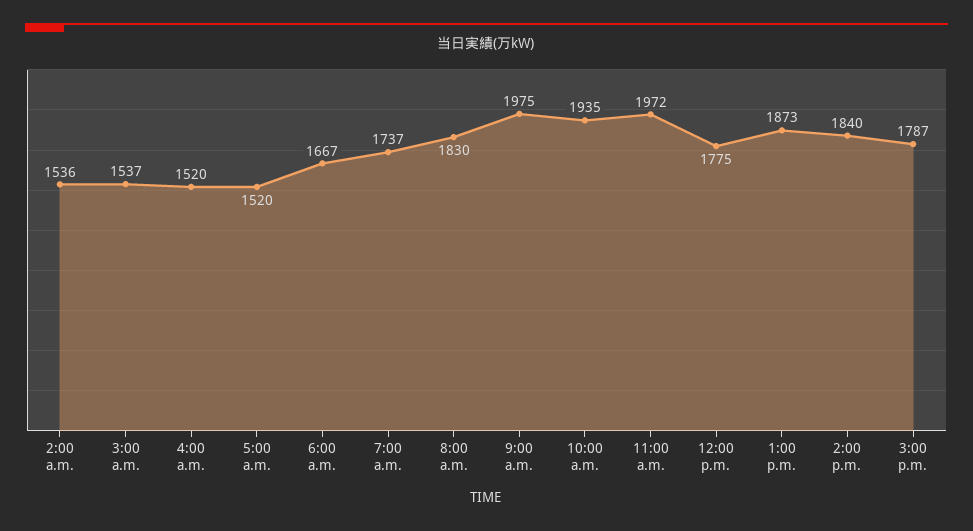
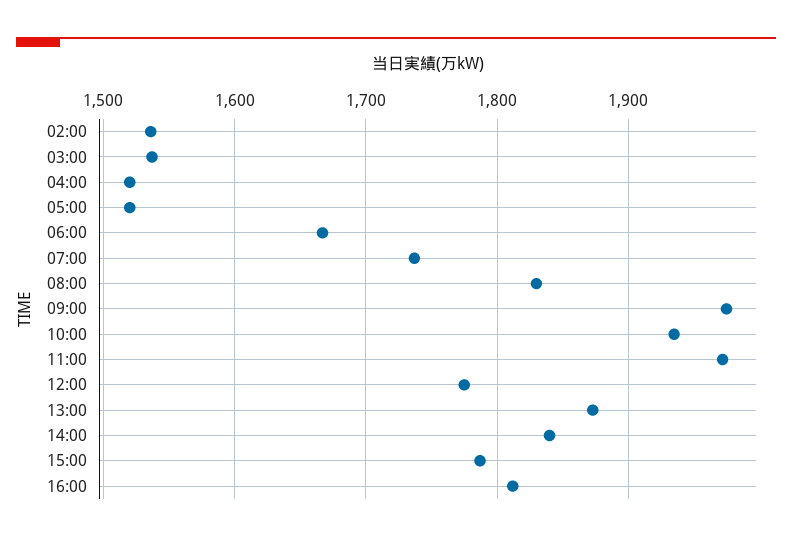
16:00: none -> 1810

